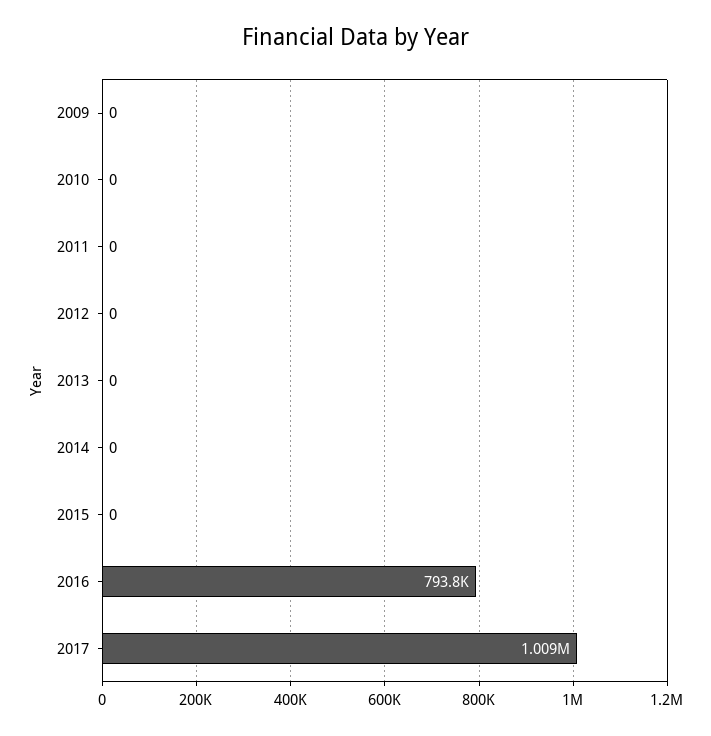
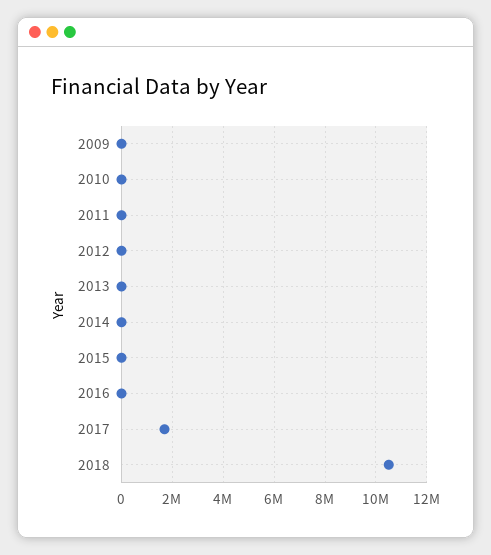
2016: 793800 -> 0
2017: 1009000 -> 1750000
2018: none -> 10500000

